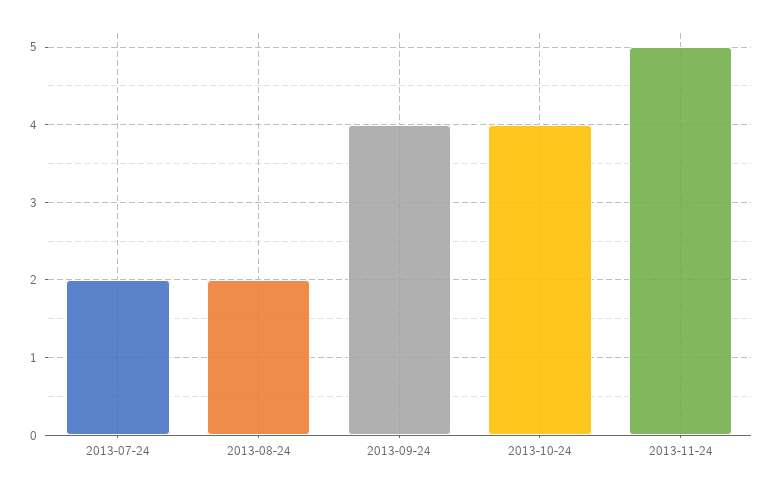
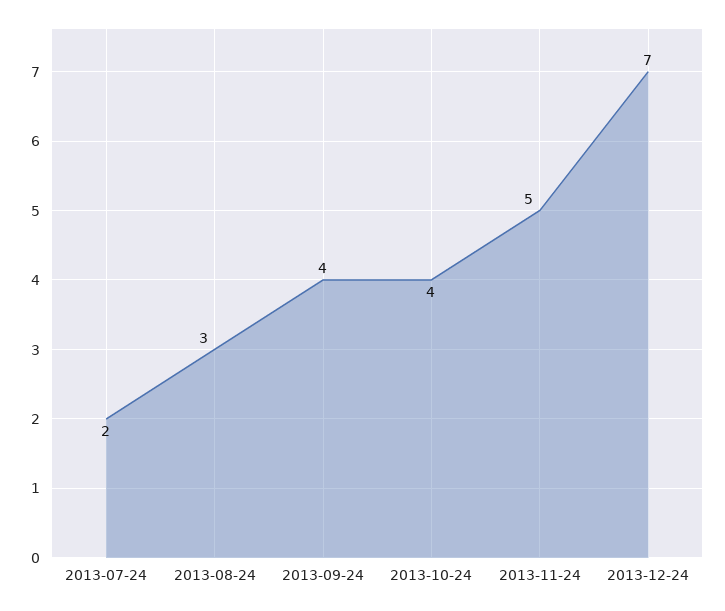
2013-08-24: 2 -> 3
2013-12-24: none -> 7

